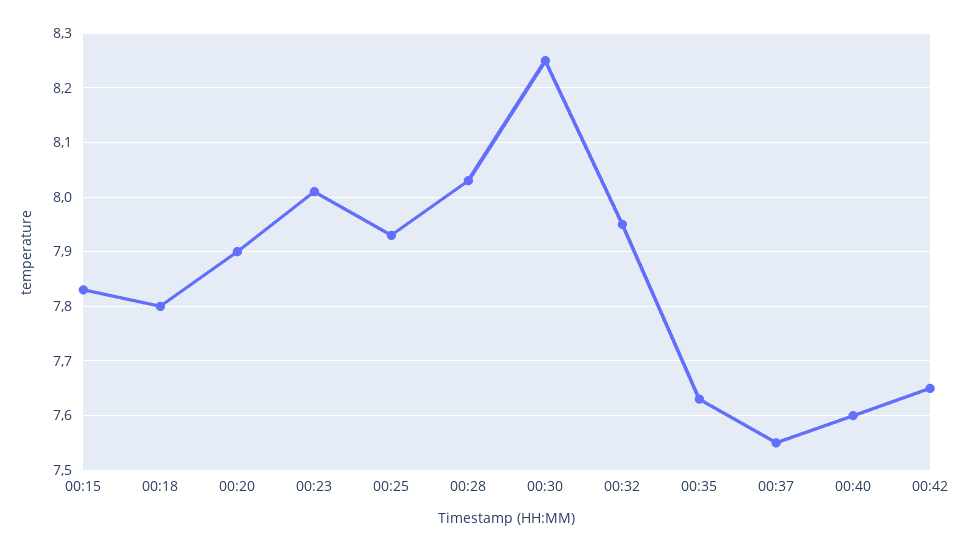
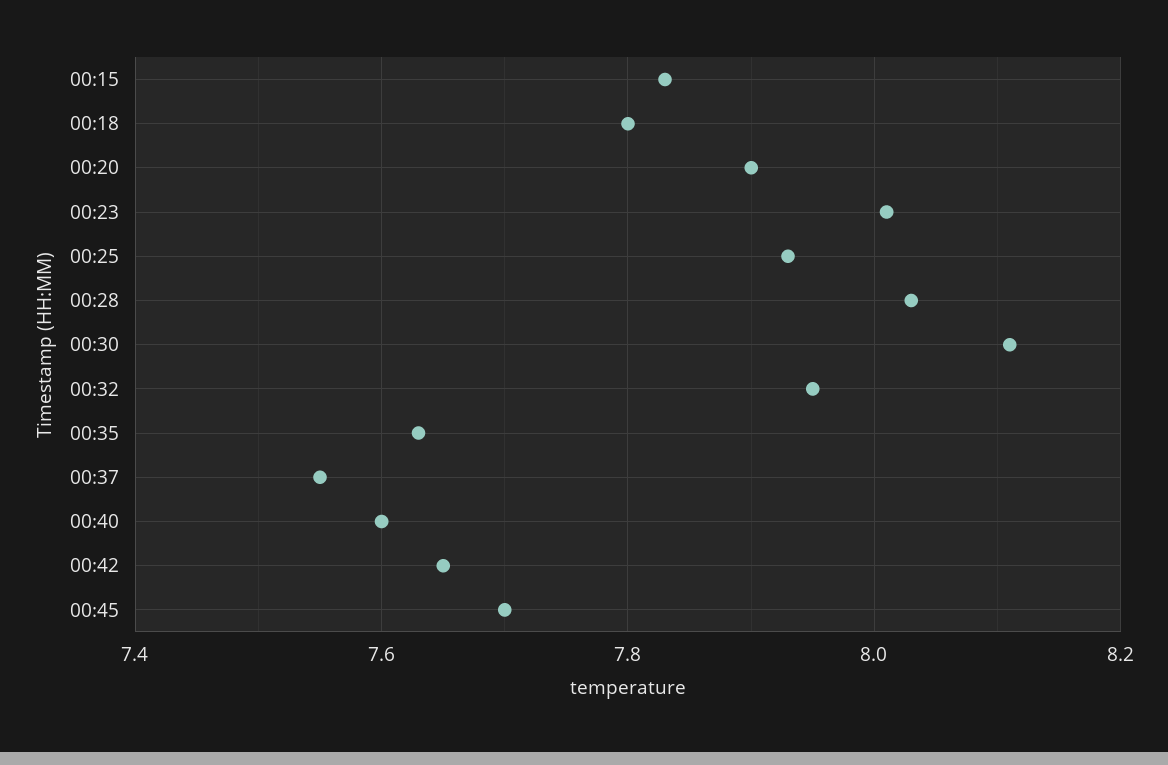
00:30: 8.25 -> 8.1
00:45: none -> 7.7

